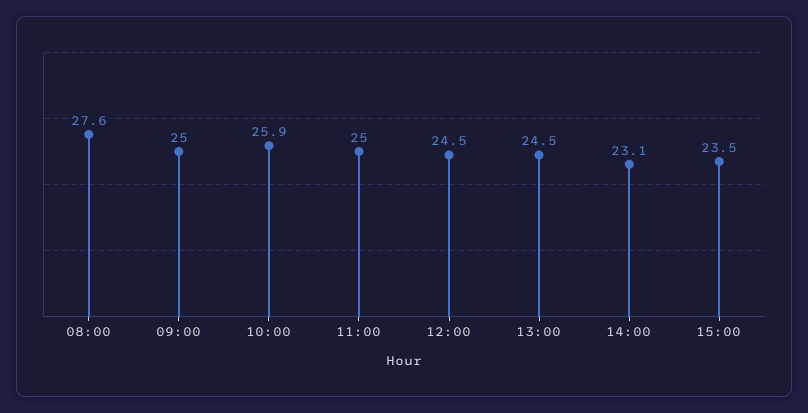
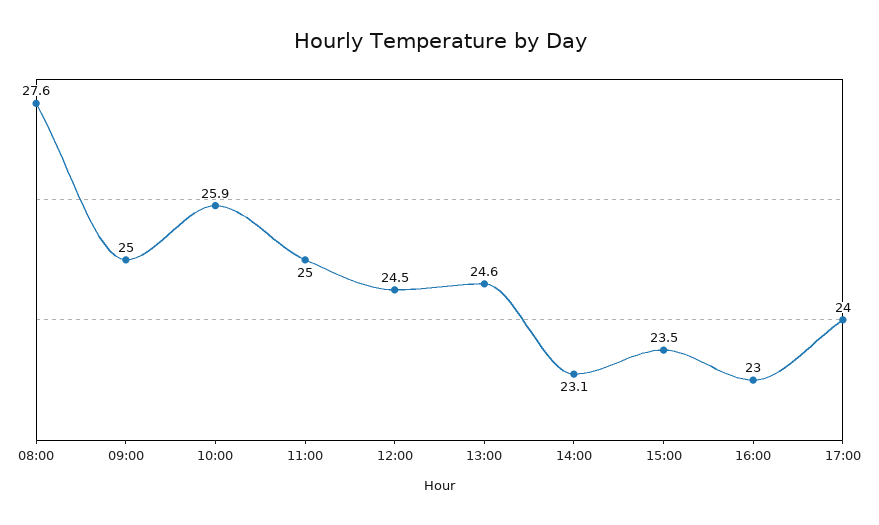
13:00: 24.5 -> 24.6
16:00: none -> 23
17:00: none -> 24

